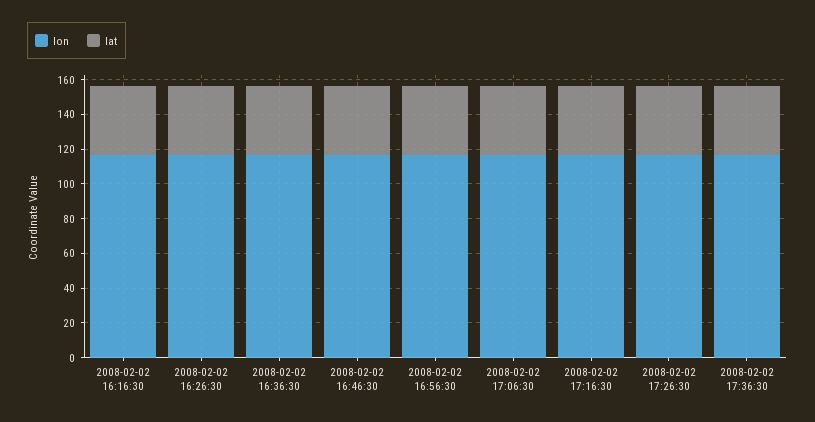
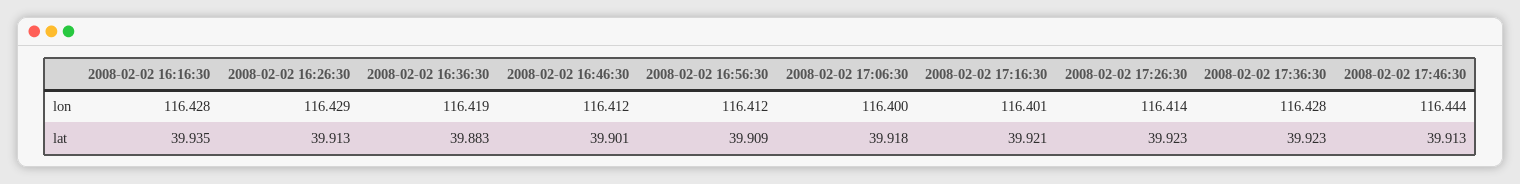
lon, 2008-02-02 17:46:30: none -> 116.444
lat, 2008-02-02 17:46:30: none -> 39.913

